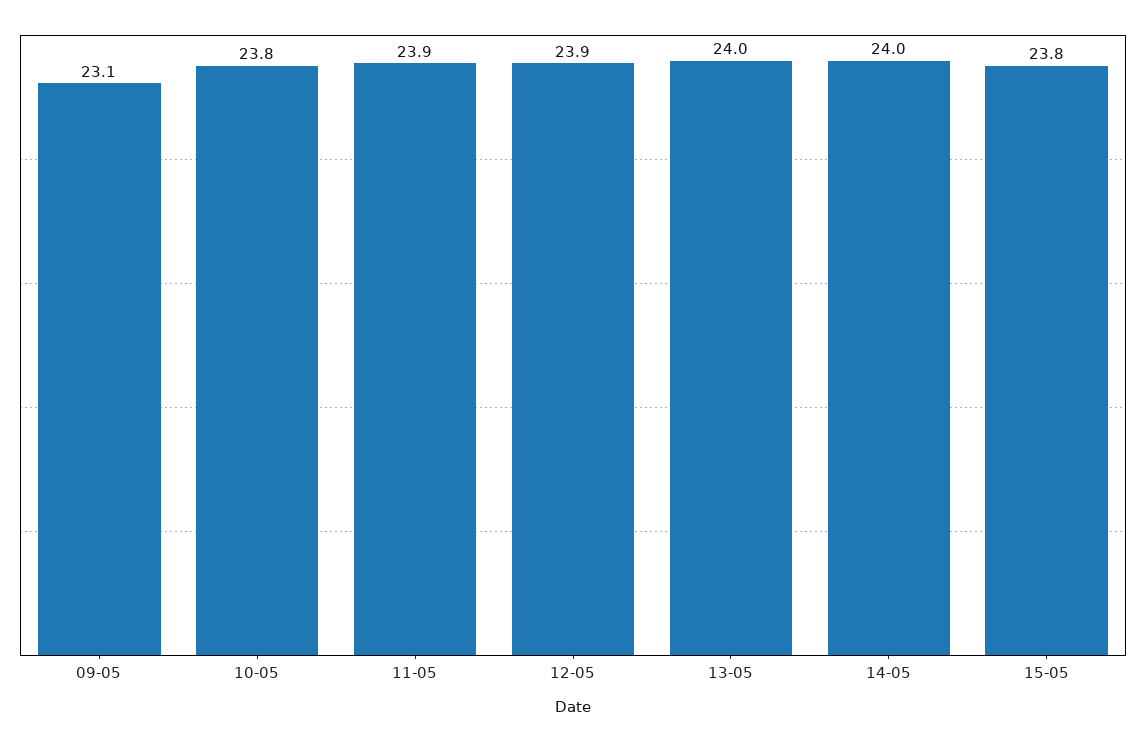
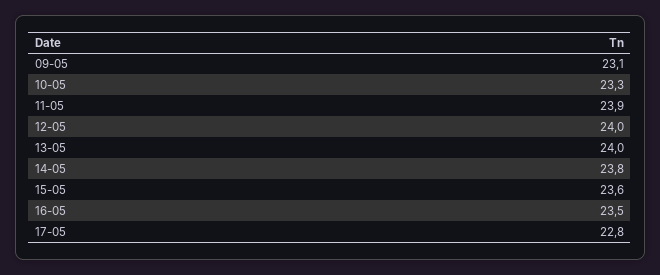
10-05: 23.8 -> 23.3
12-05: 23.9 -> 24
14-05: 24 -> 23.8
15-05: 23.8 -> 23.6
16-05: none -> 23.5
17-05: none -> 22.8

